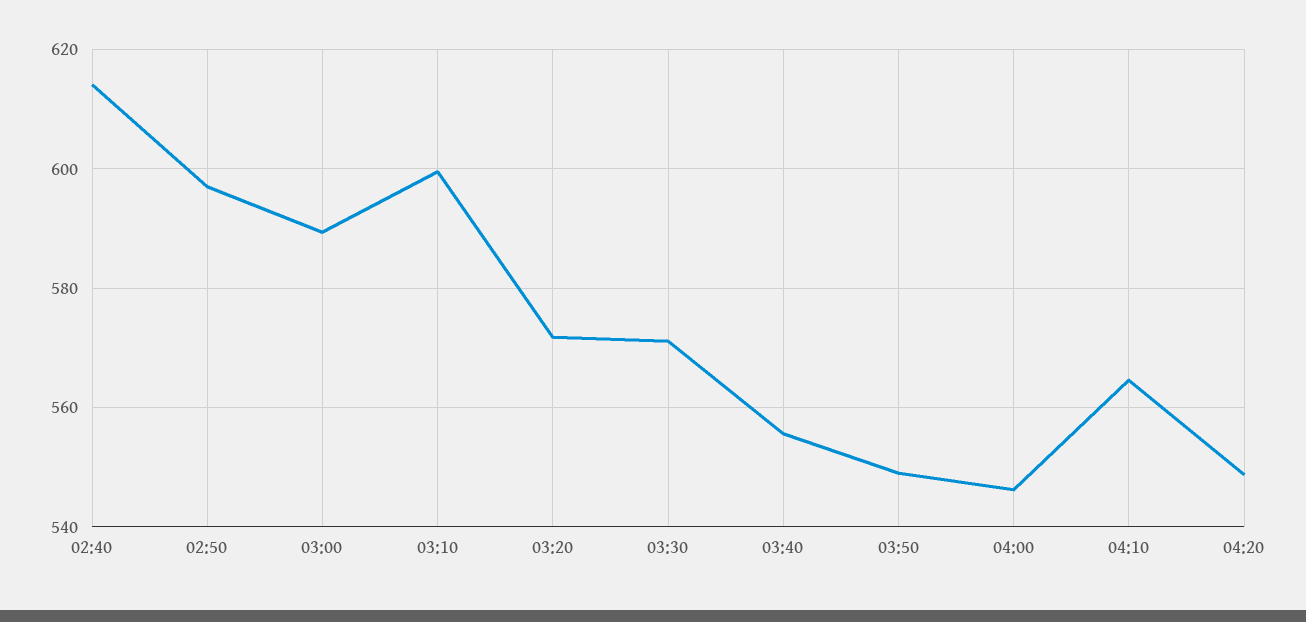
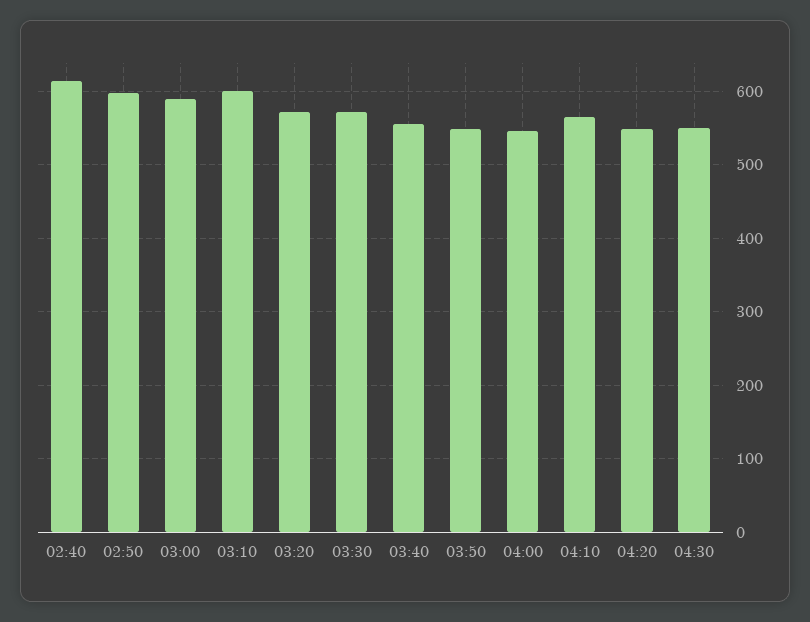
04:30: none -> 550

